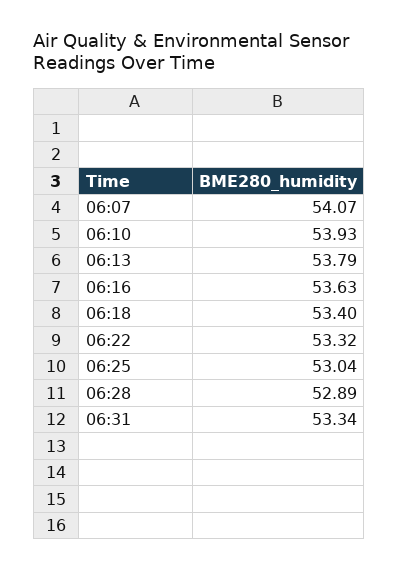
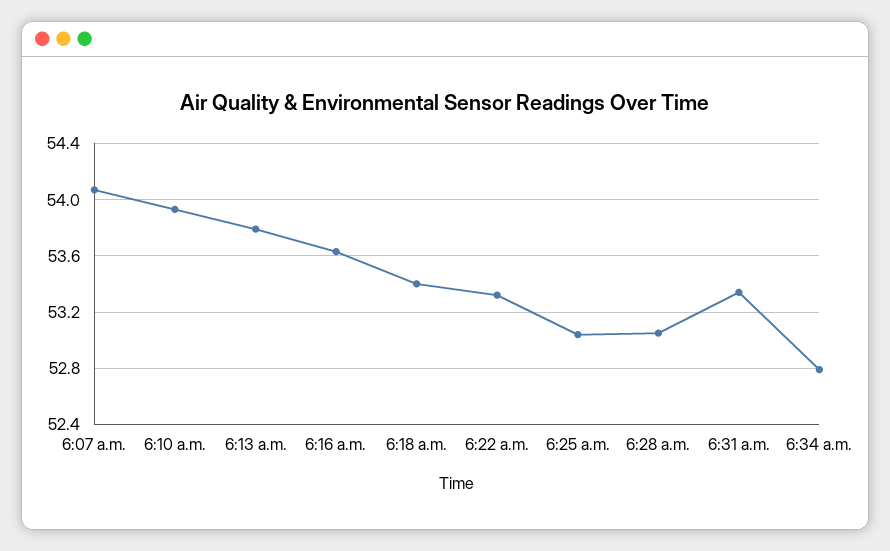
06:28: 52.89 -> 53.05
6:34 a.m.: none -> 52.8

